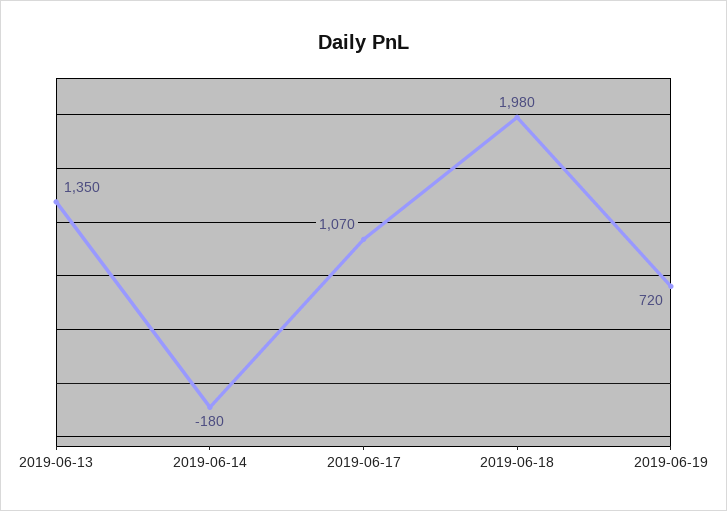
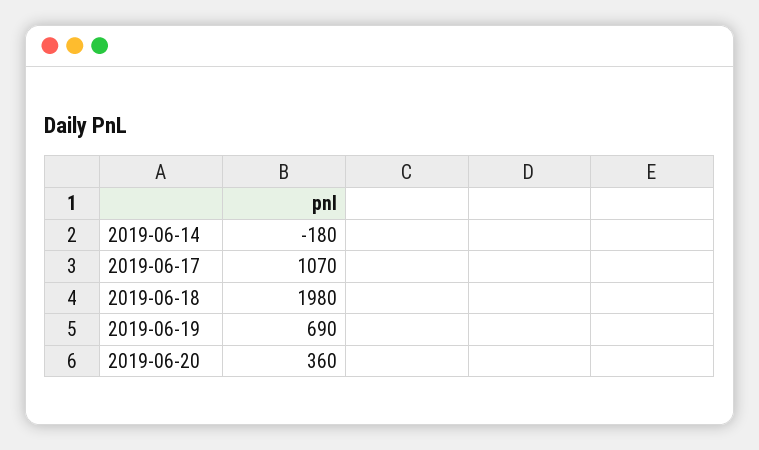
2019-06-13: 1350 -> none
2019-06-19: 720 -> 690
2019-06-20: none -> 360

